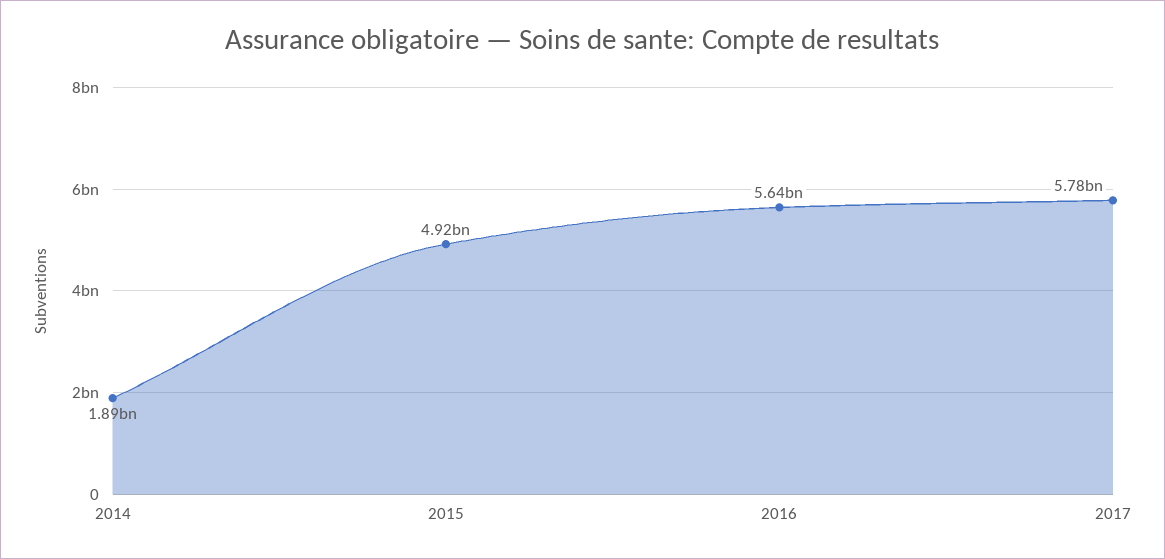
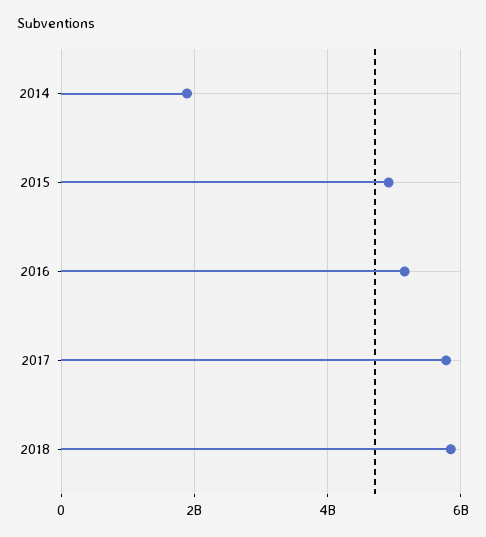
2016: 5640000000 -> 5200000000
2018: none -> 5800000000

